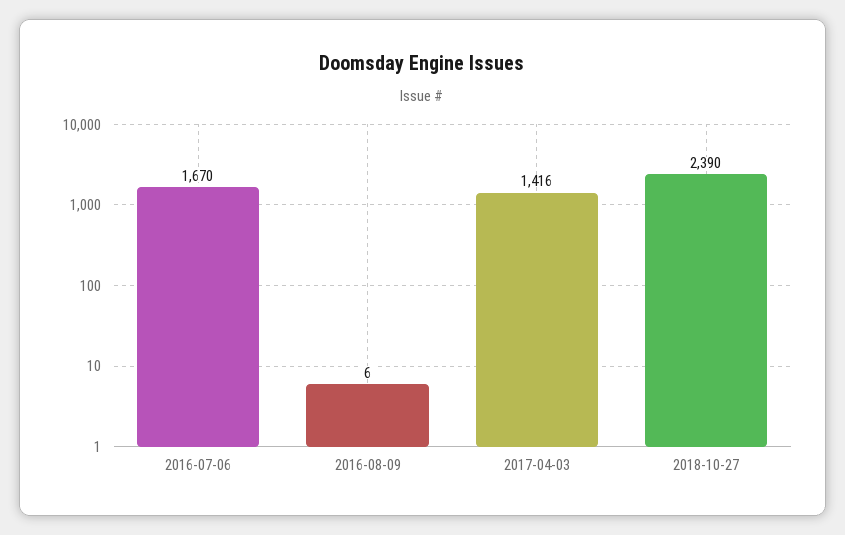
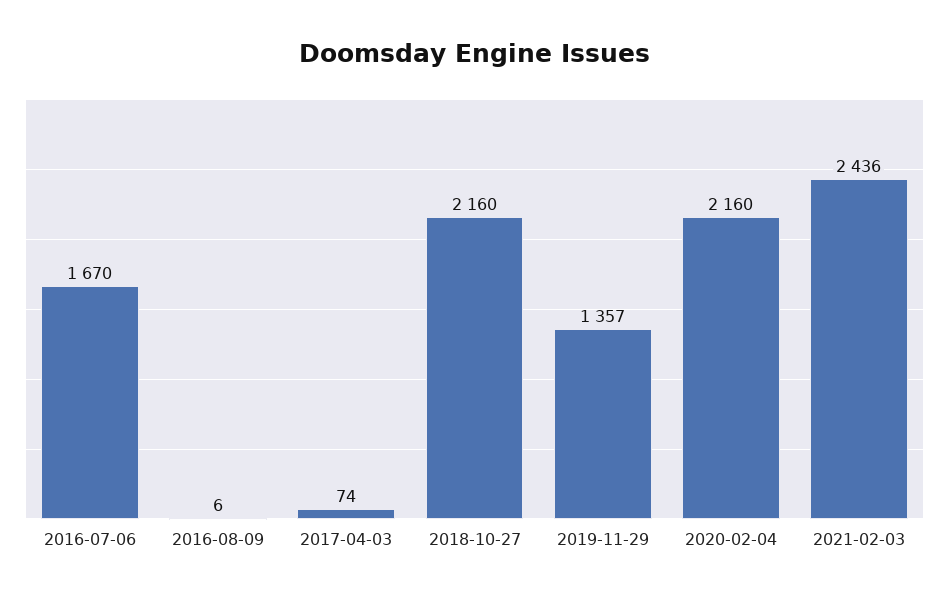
2017-04-03: 1416 -> 74
2018-10-27: 2390 -> 2160
2019-11-29: none -> 1357
2020-02-04: none -> 2160
2021-02-03: none -> 2436

